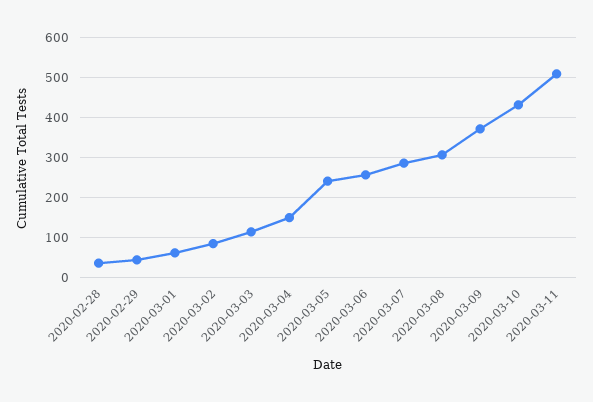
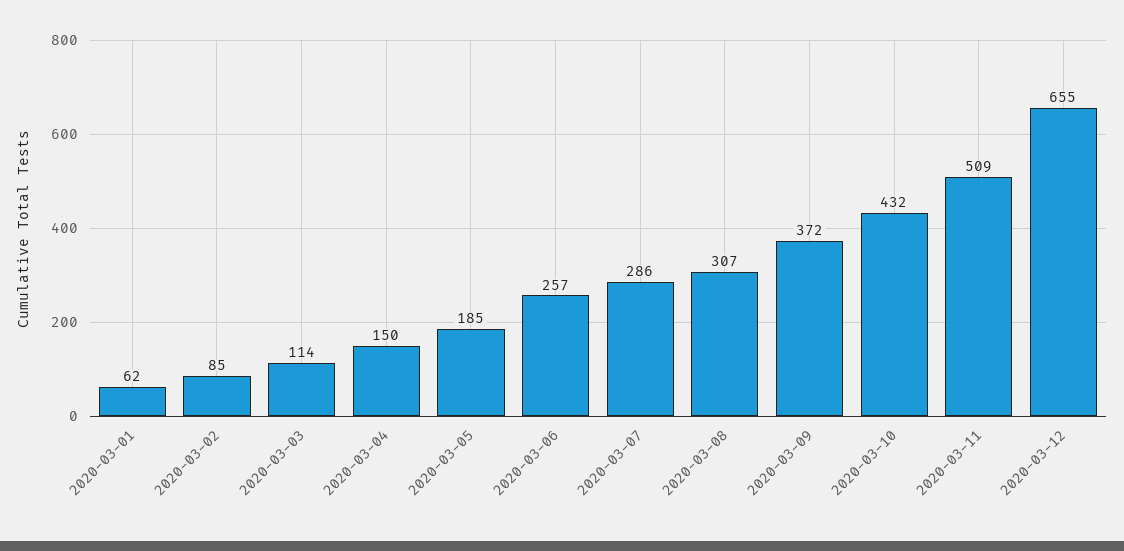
2020-02-28: 40 -> none
2020-02-29: 40 -> none
2020-03-05: 240 -> 185
2020-03-12: none -> 655

